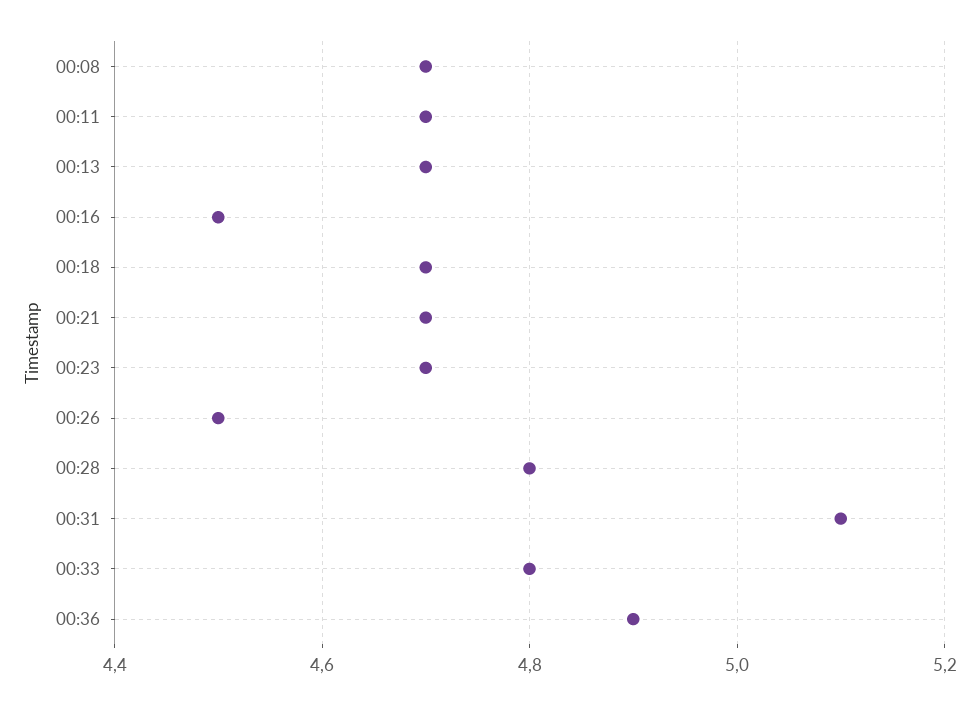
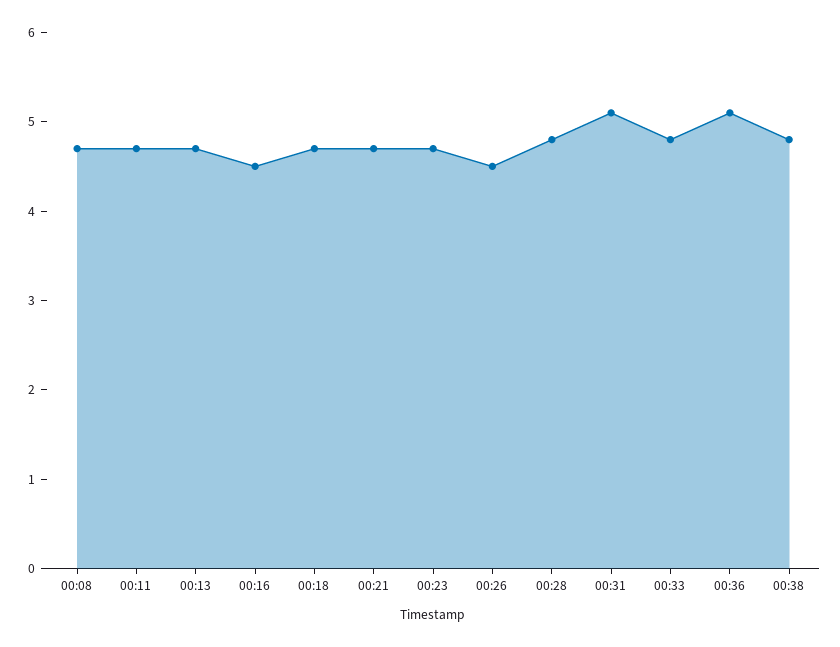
00:36: 4.9 -> 5.1
00:38: none -> 4.8

